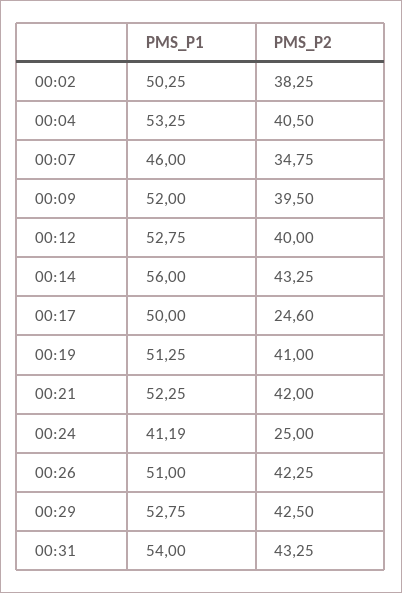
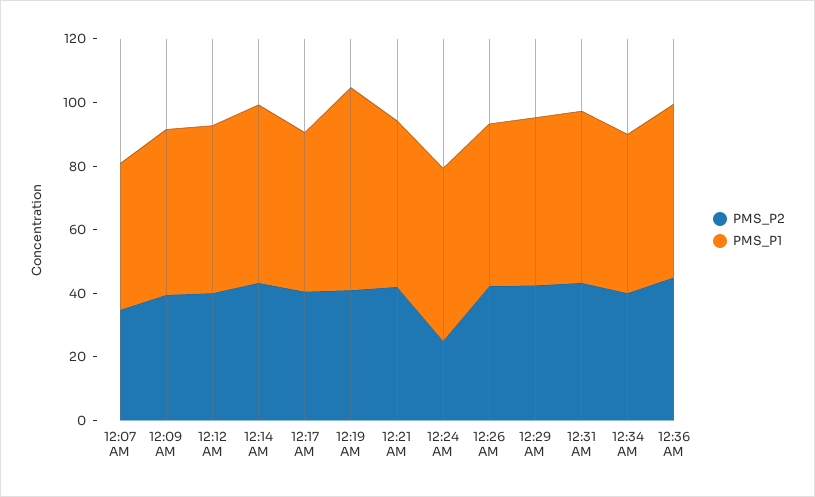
PMS_P1, 00:02: 50.25 -> none
PMS_P2, 00:02: 38.25 -> none
PMS_P1, 00:04: 53.25 -> none
PMS_P2, 00:04: 40.5 -> none
PMS_P2, 00:17: 24.6 -> 40
PMS_P1, 00:19: 51.25 -> 65
PMS_P1, 00:24: 41.19 -> 55
PMS_P2, 12:34 AM: none -> 40
PMS_P1, 12:34 AM: none -> 50
PMS_P2, 12:36 AM: none -> 45
PMS_P1, 12:36 AM: none -> 55

